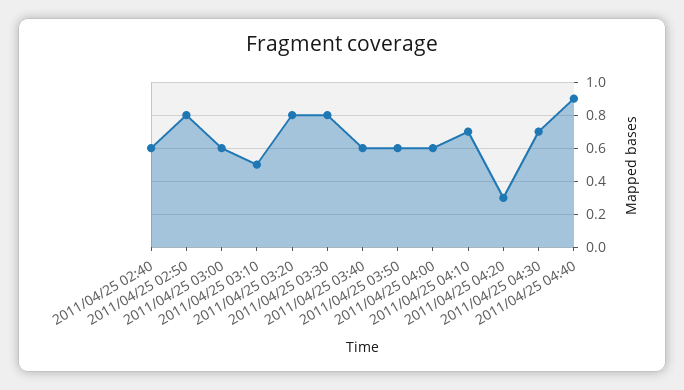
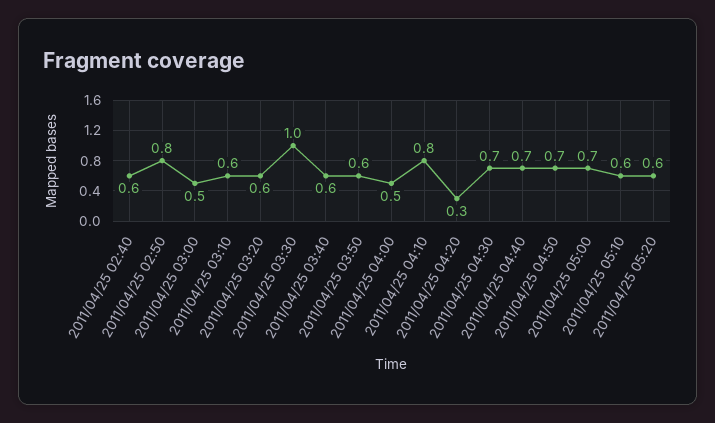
2011/04/25 03:00: 0.6 -> 0.5
2011/04/25 03:10: 0.5 -> 0.6
2011/04/25 03:20: 0.8 -> 0.6
2011/04/25 03:30: 0.8 -> 1
2011/04/25 04:00: 0.6 -> 0.5
2011/04/25 04:10: 0.7 -> 0.8
2011/04/25 04:40: 0.9 -> 0.7
2011/04/25 04:50: none -> 0.7
2011/04/25 05:00: none -> 0.7
2011/04/25 05:10: none -> 0.6
2011/04/25 05:20: none -> 0.6

